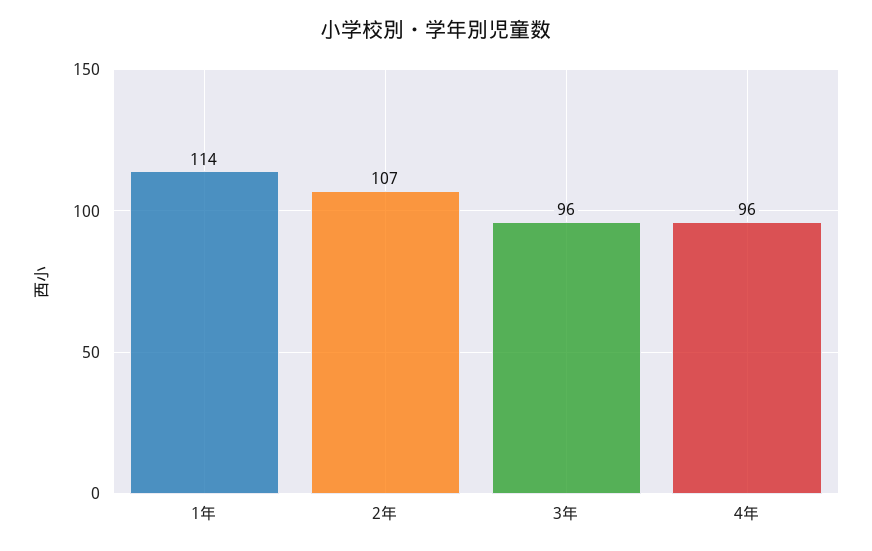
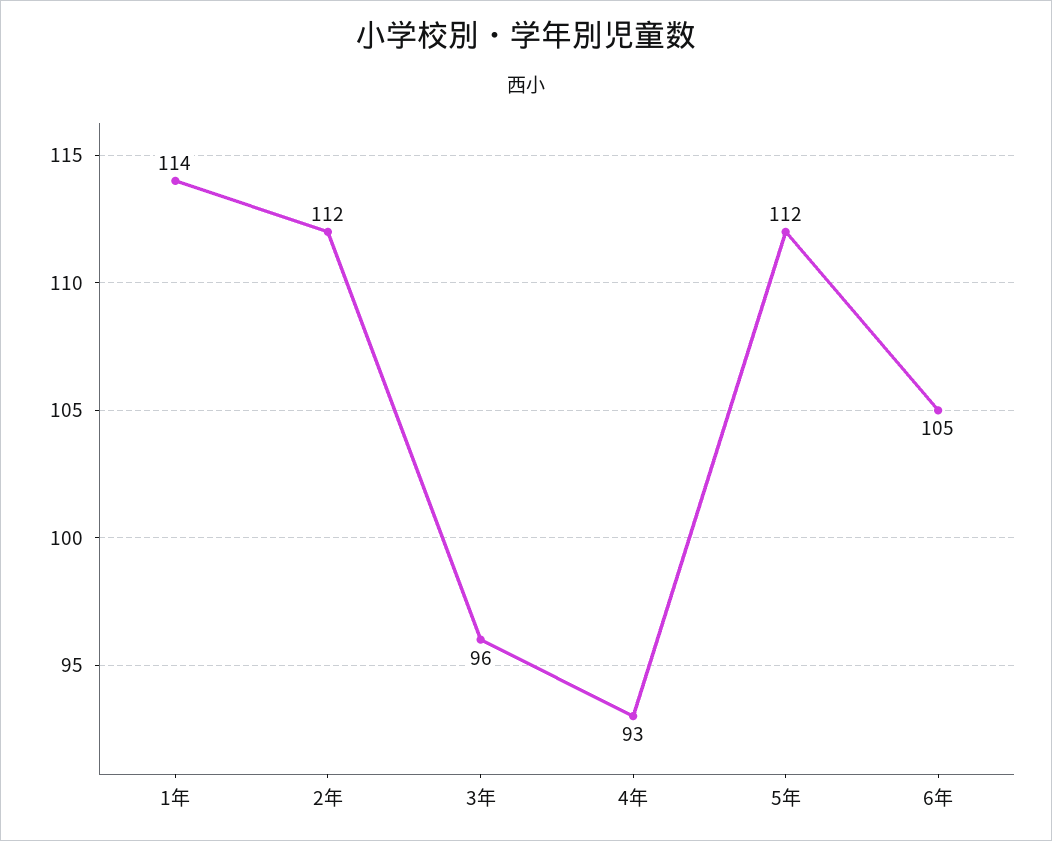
2年: 107 -> 112
4年: 96 -> 93
5年: none -> 112
6年: none -> 105

